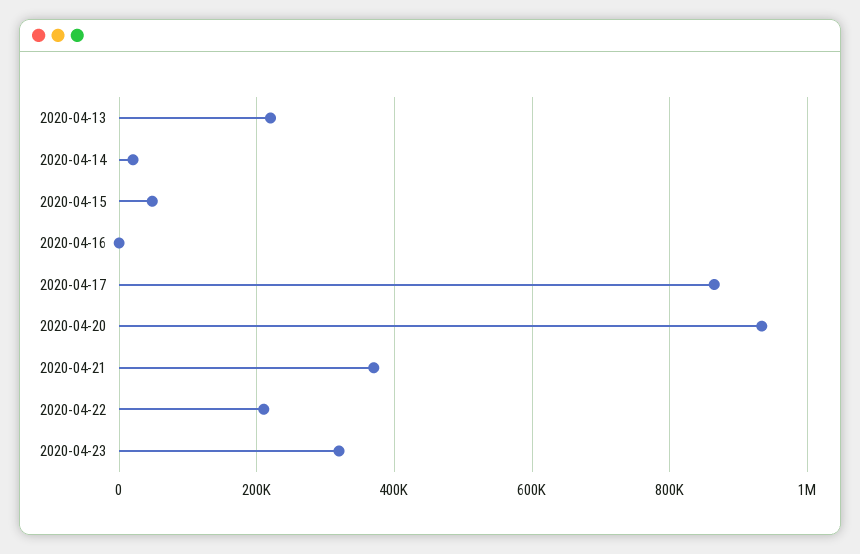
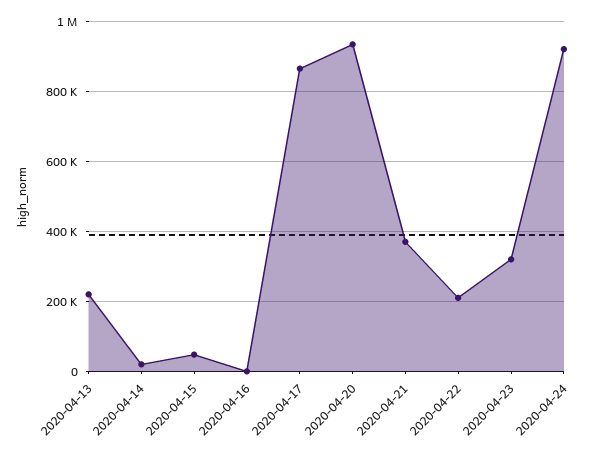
2020-04-24: none -> 920000

